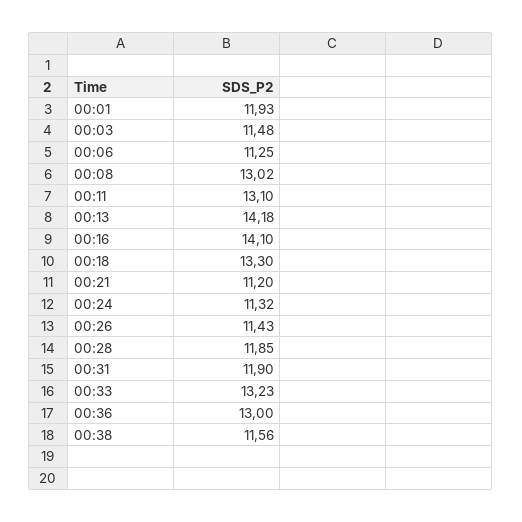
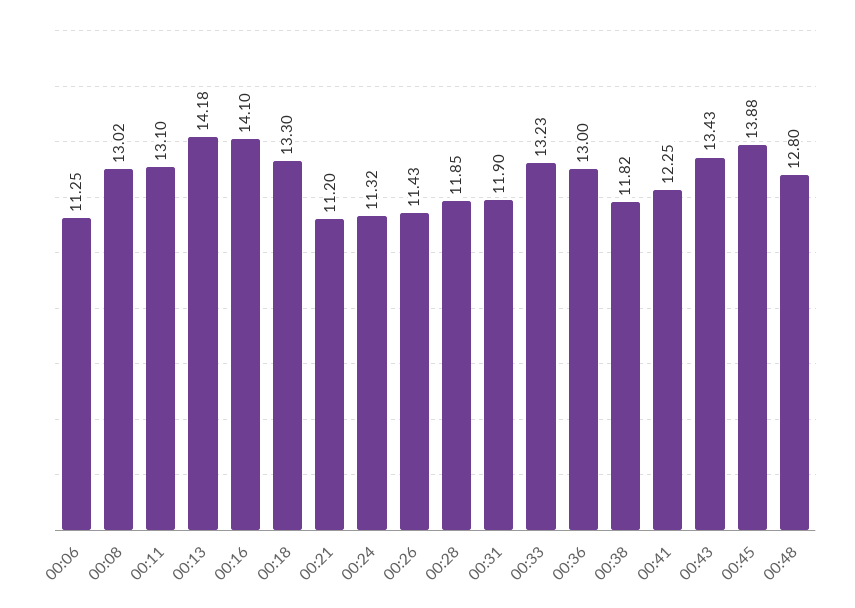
00:01: 11.93 -> none
00:03: 11.48 -> none
00:38: 11.56 -> 11.82
00:41: none -> 12.25
00:43: none -> 13.43
00:45: none -> 13.88
00:48: none -> 12.8

